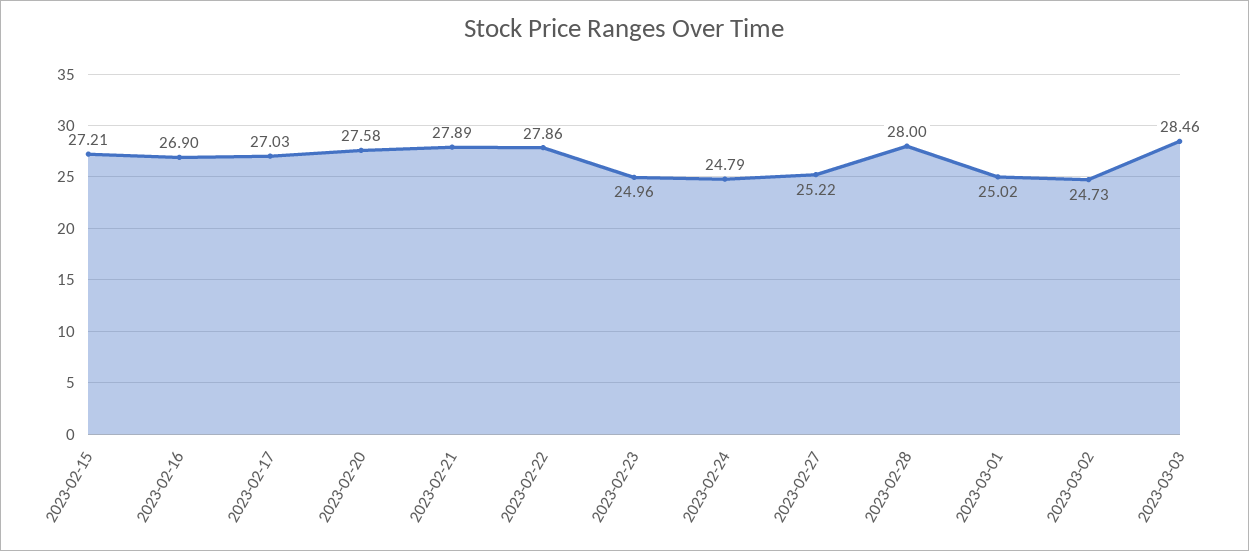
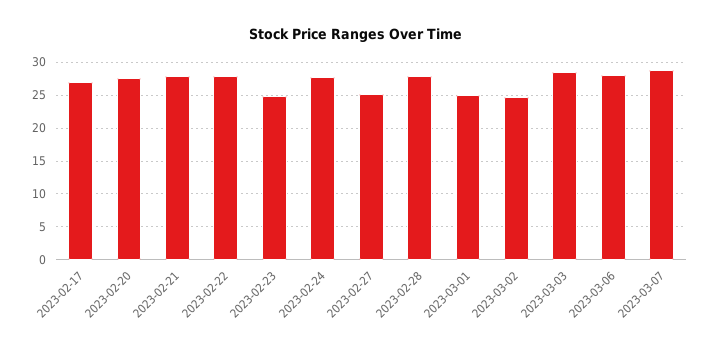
2023-02-15: 27.21 -> none
2023-02-16: 26.9 -> none
2023-02-24: 24.79 -> 28
2023-03-06: none -> 28
2023-03-07: none -> 29

